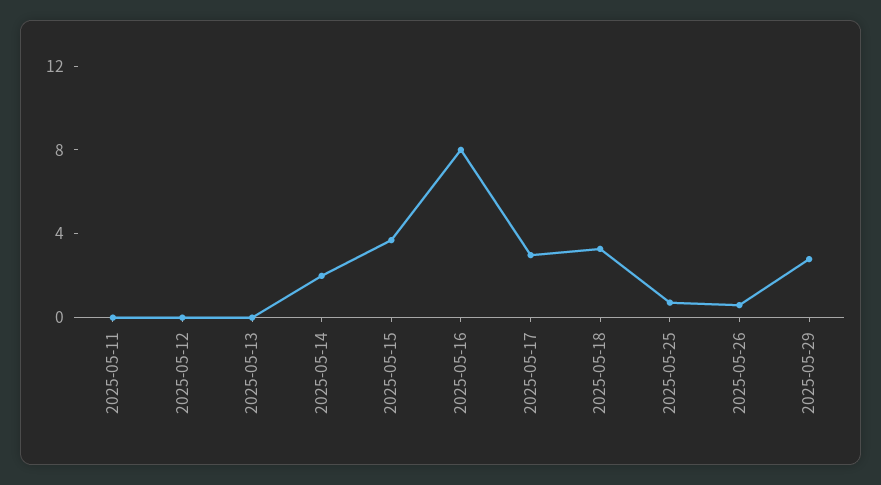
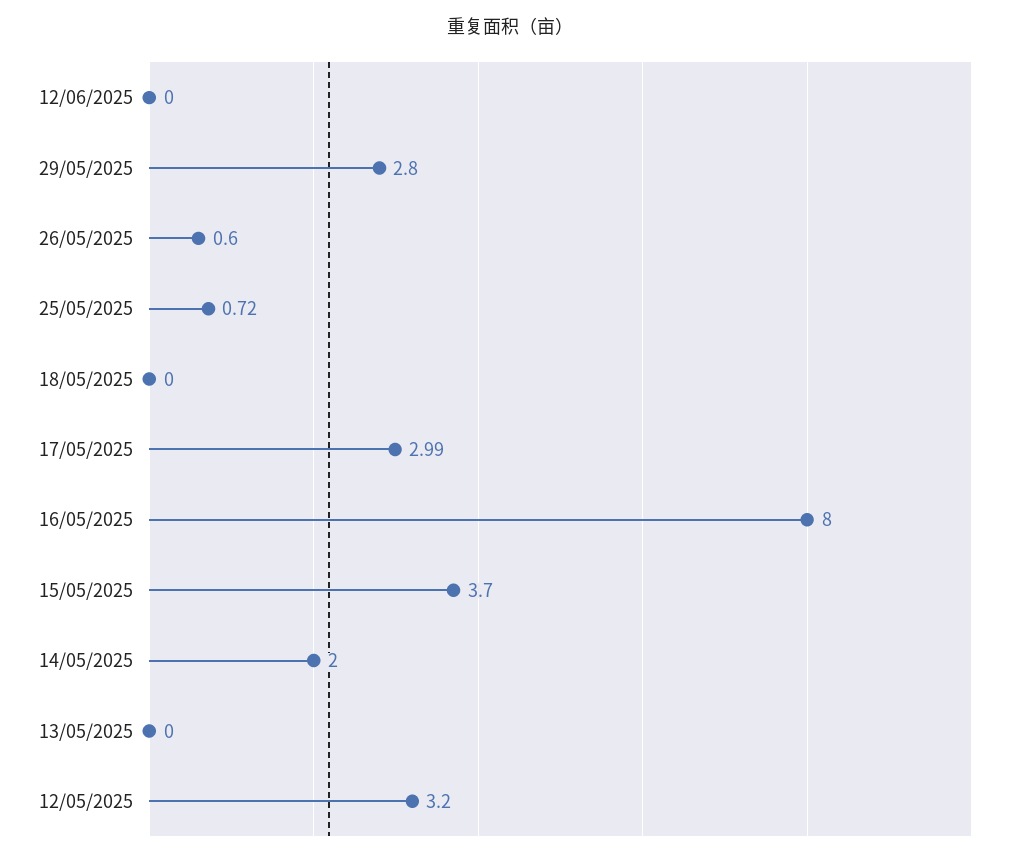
2025-05-11: 0 -> none
2025-05-12: 0 -> 3.2
2025-05-18: 3 -> 0
12/06/2025: none -> 0

